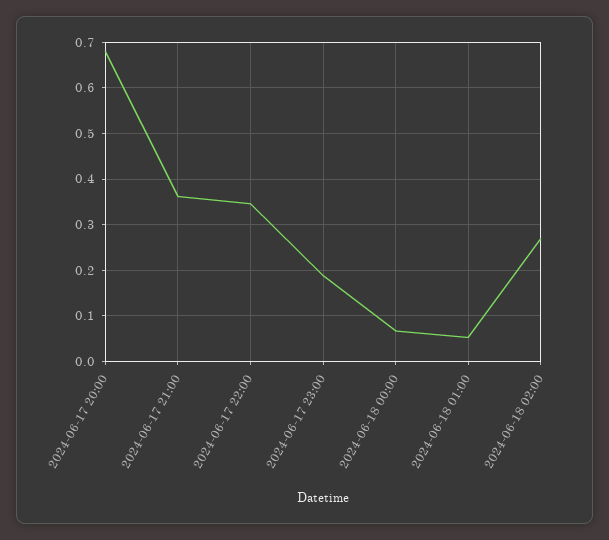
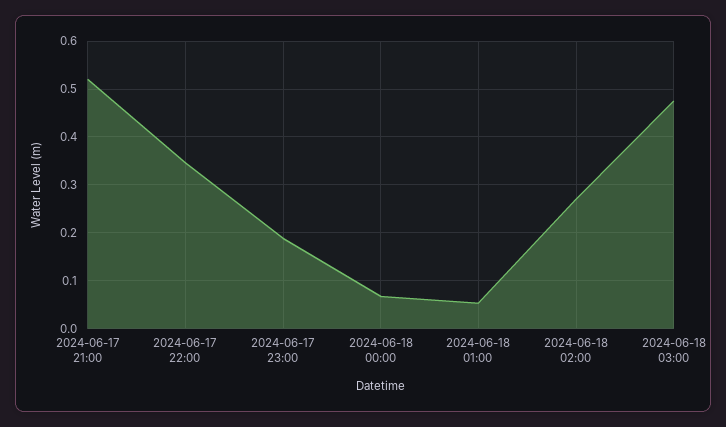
2024-06-17 20:00: 0.68 -> none
2024-06-17 21:00: 0.36 -> 0.52
2024-06-18 03:00: none -> 0.48

